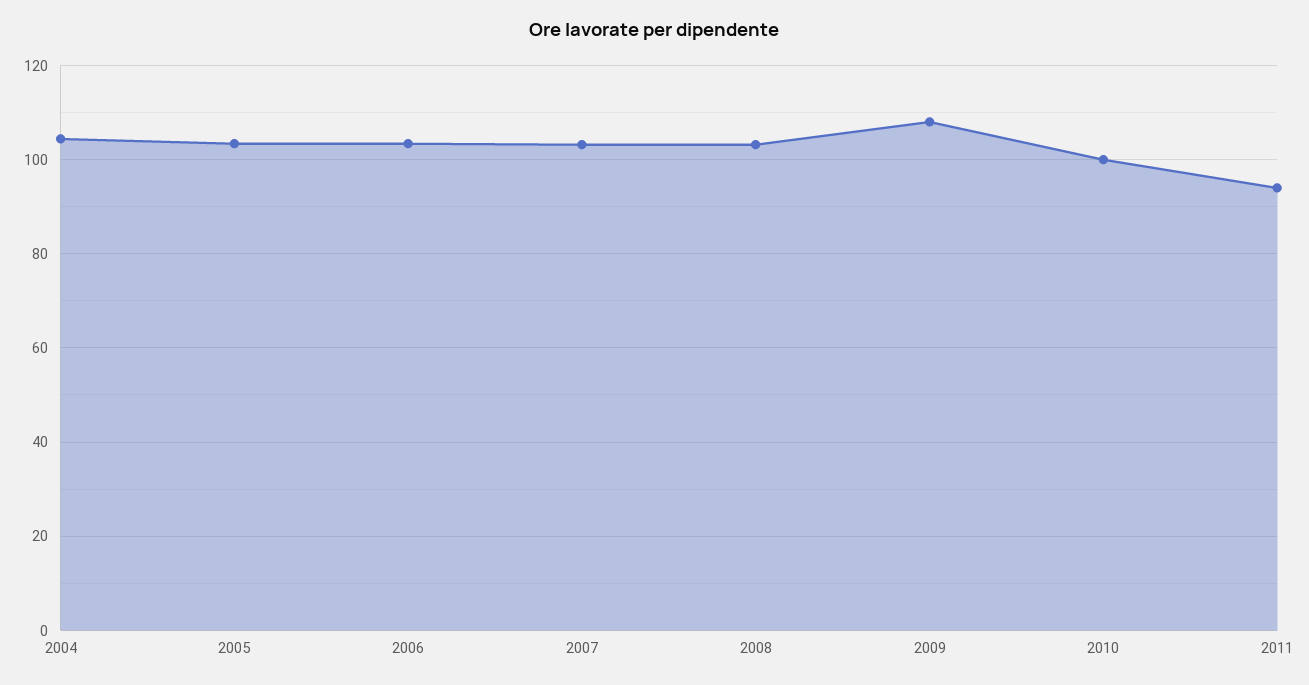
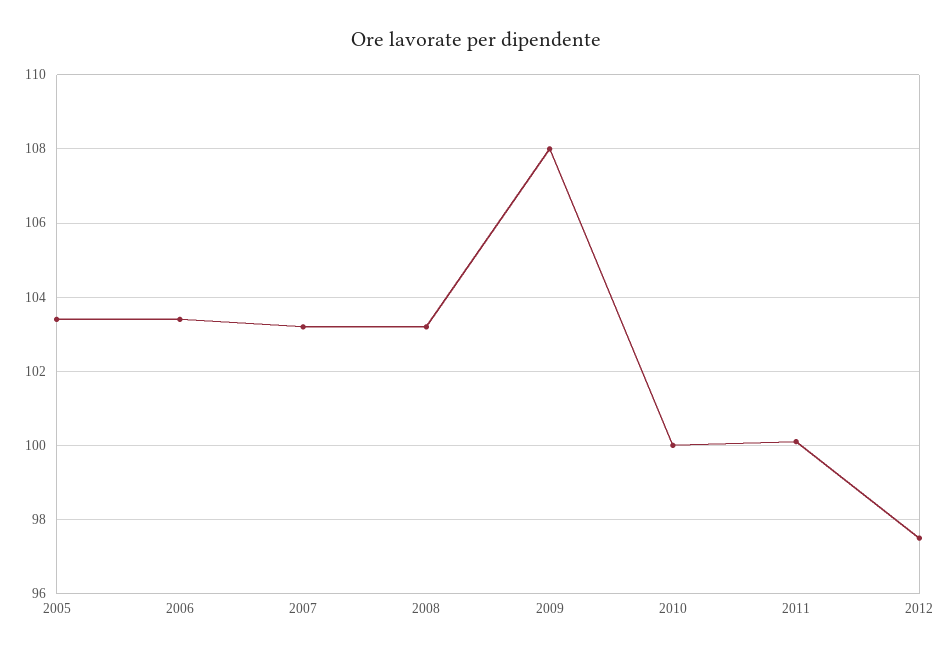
2004: 104 -> none
2011: 94 -> 100
2012: none -> 97.5

